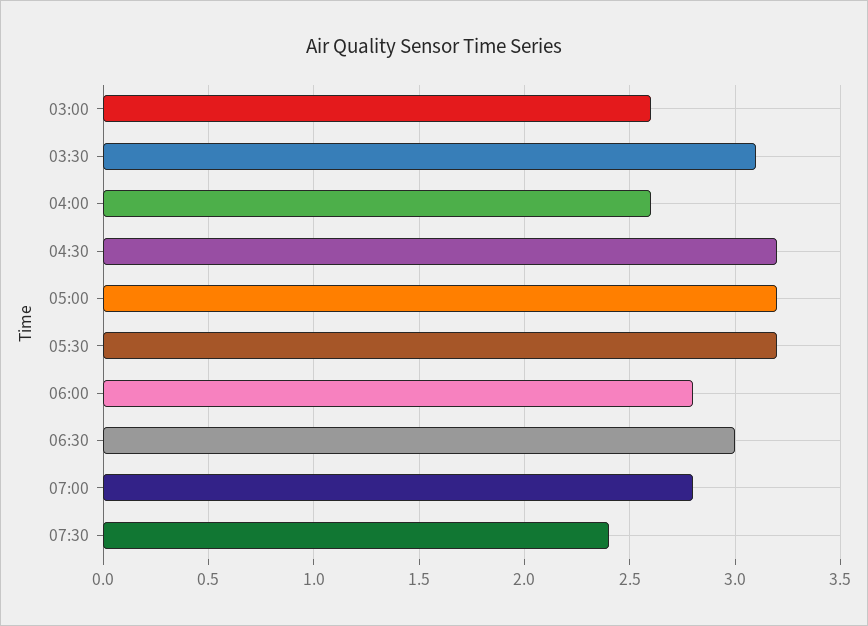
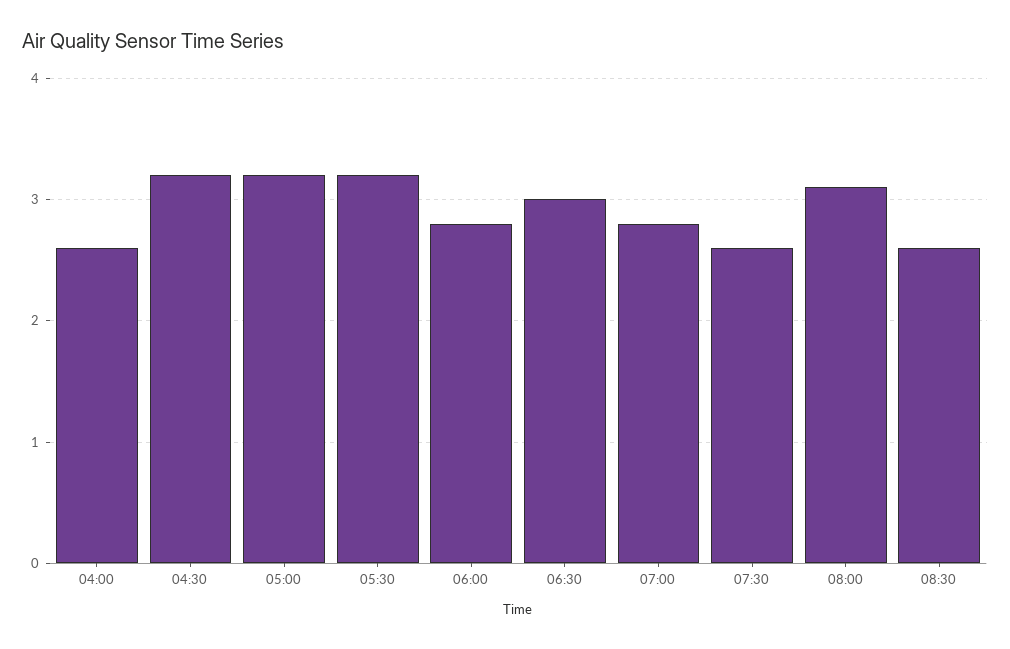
03:00: 2.6 -> none
03:30: 3.1 -> none
07:30: 2.4 -> 2.6
08:00: none -> 3.1
08:30: none -> 2.6

